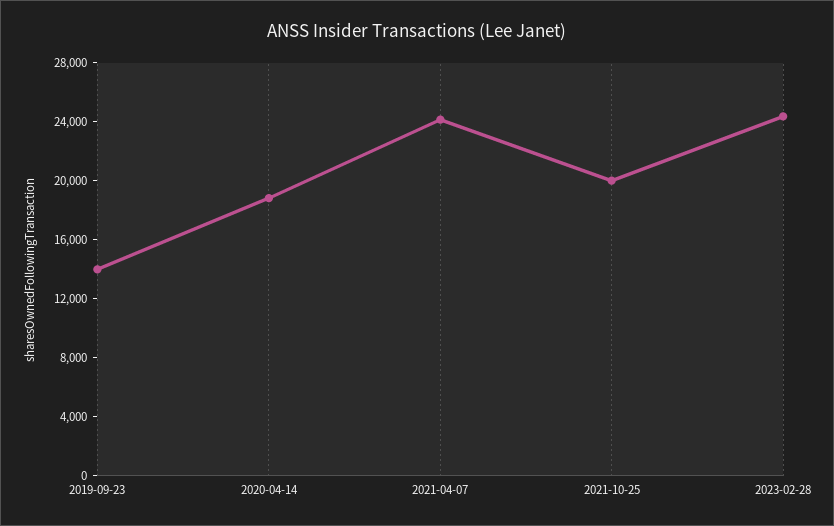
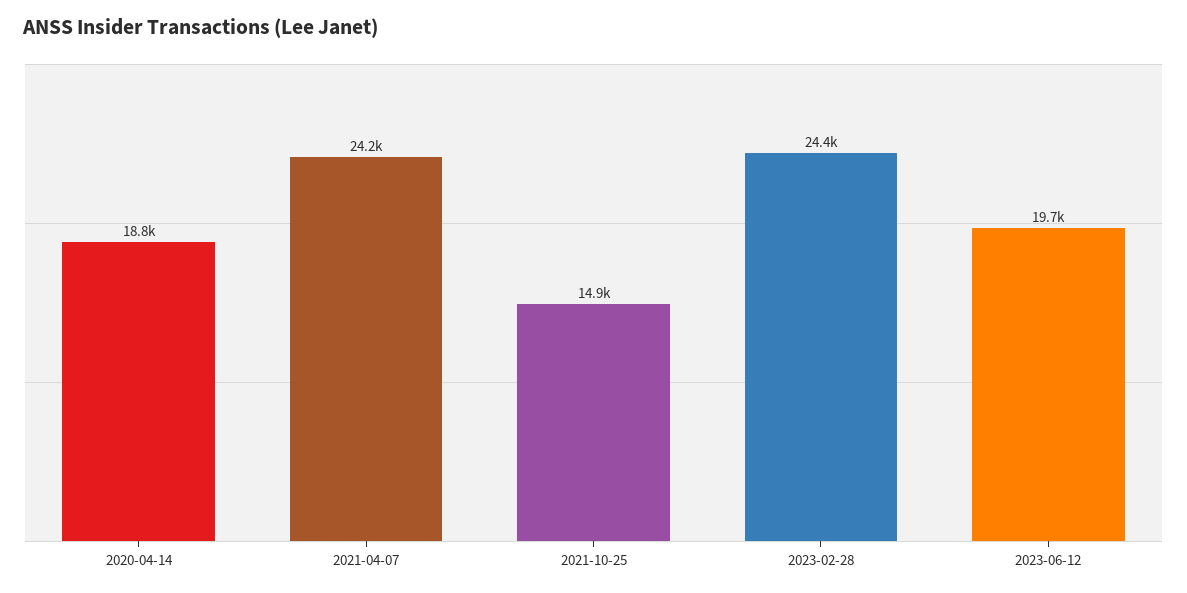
2019-09-23: 14000 -> none
2021-10-25: 20000 -> 14900
2023-06-12: none -> 19700

